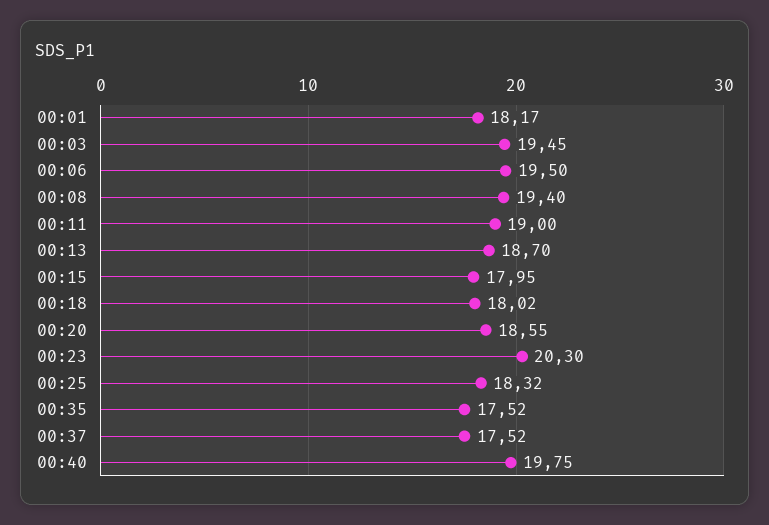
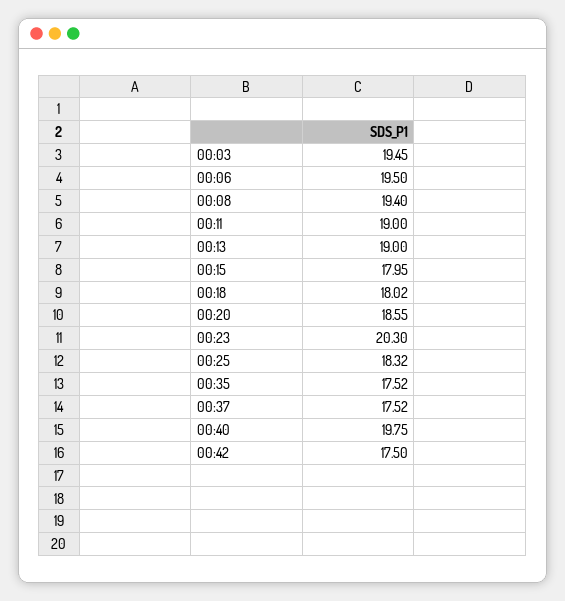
00:01: 18.17 -> none
00:13: 18.7 -> 19
00:42: none -> 17.5

